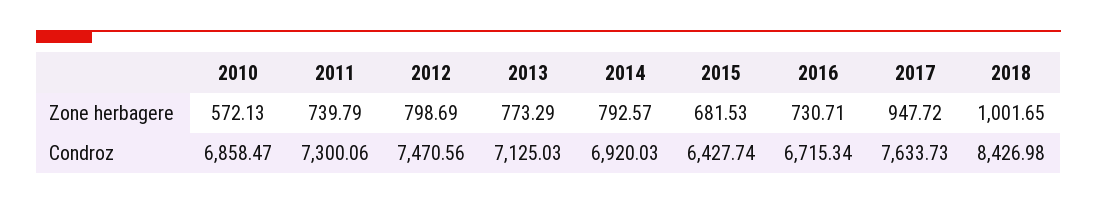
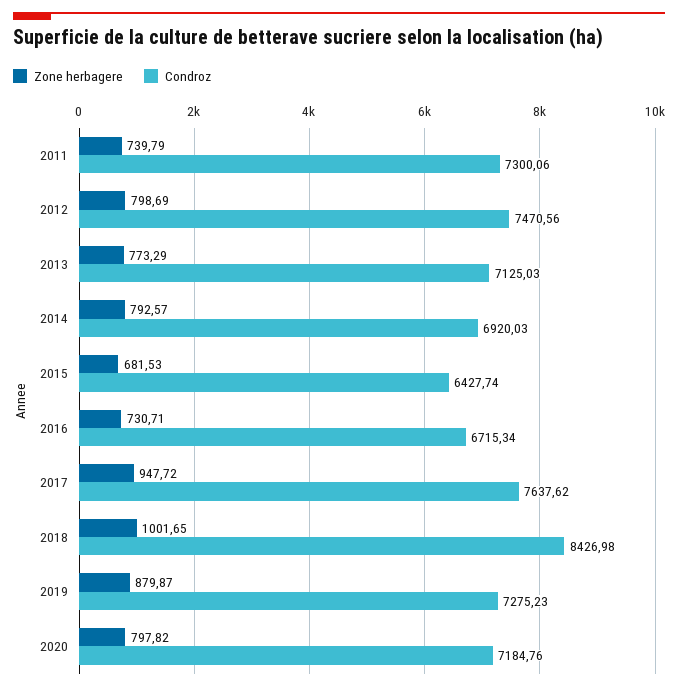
Zone herbagere, 2010: 572.13 -> none
Condroz, 2010: 6858.47 -> none
Condroz, 2017: 7633.73 -> 7637.62
Zone herbagere, 2019: none -> 879.87
Condroz, 2019: none -> 7275.23
Zone herbagere, 2020: none -> 797.82
Condroz, 2020: none -> 7184.76

